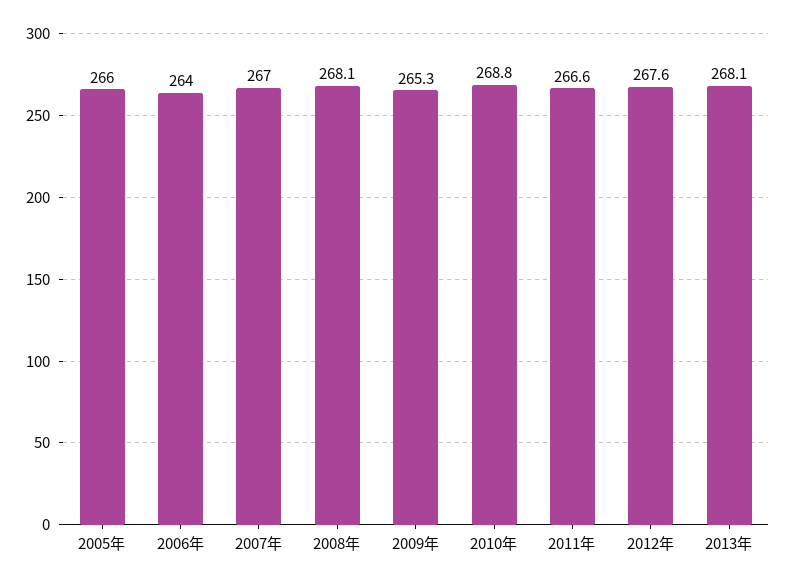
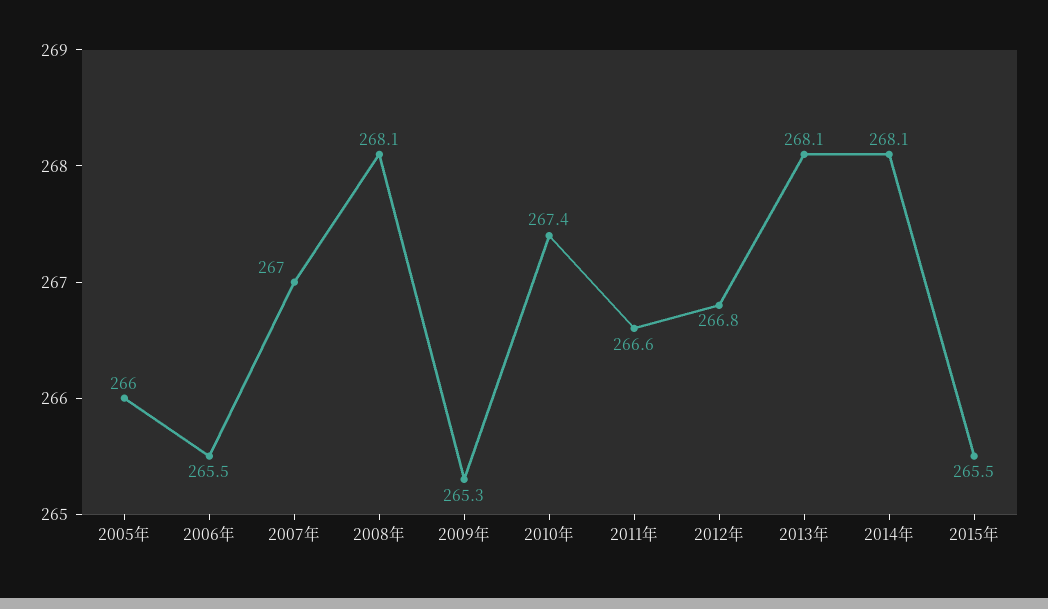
2006年: 264 -> 265.5
2010年: 268.8 -> 267.4
2012年: 267.6 -> 266.8
2014年: none -> 268.1
2015年: none -> 265.5

